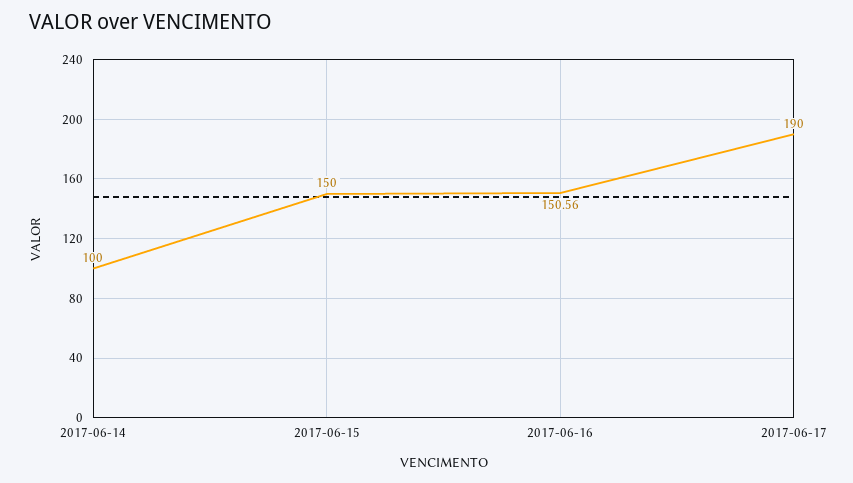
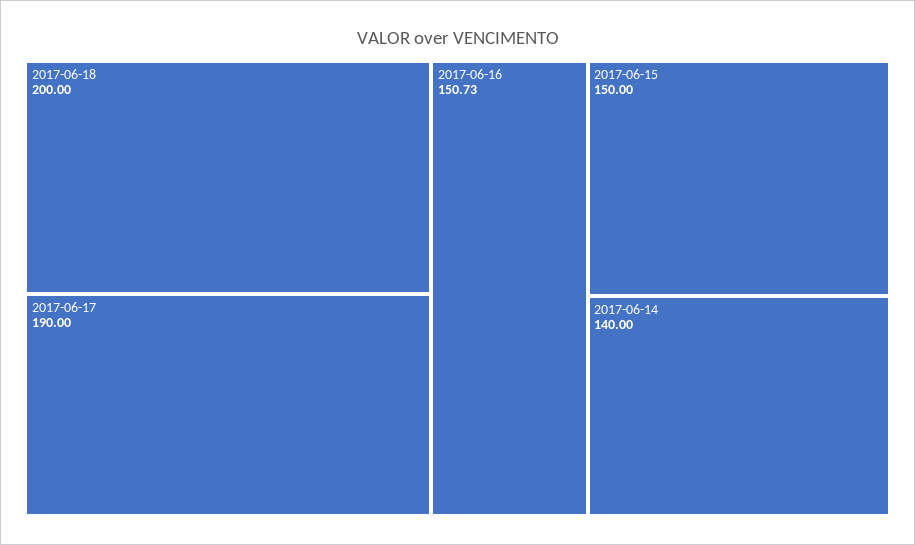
2017-06-14: 100 -> 140
2017-06-16: 150.56 -> 150.73
2017-06-18: none -> 200

